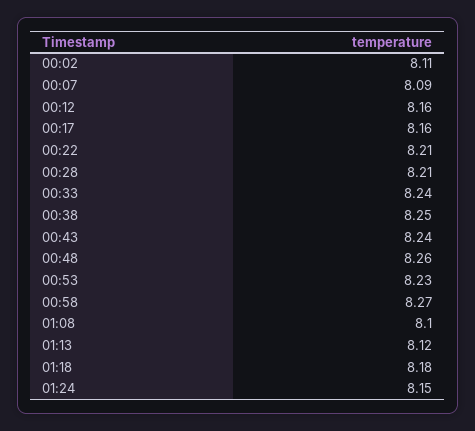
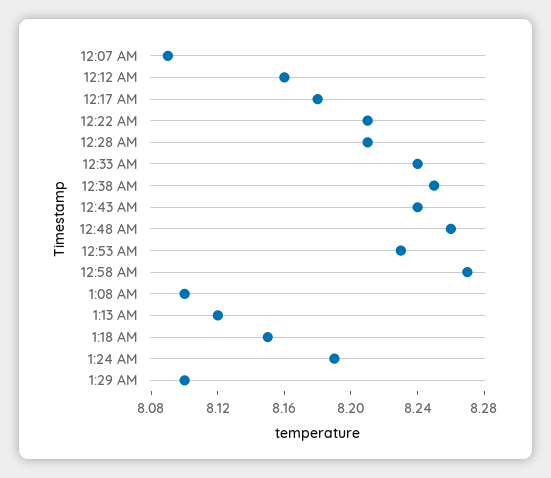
00:02: 8.11 -> none
00:17: 8.16 -> 8.18
01:18: 8.18 -> 8.15
01:24: 8.15 -> 8.19
1:29 AM: none -> 8.1

